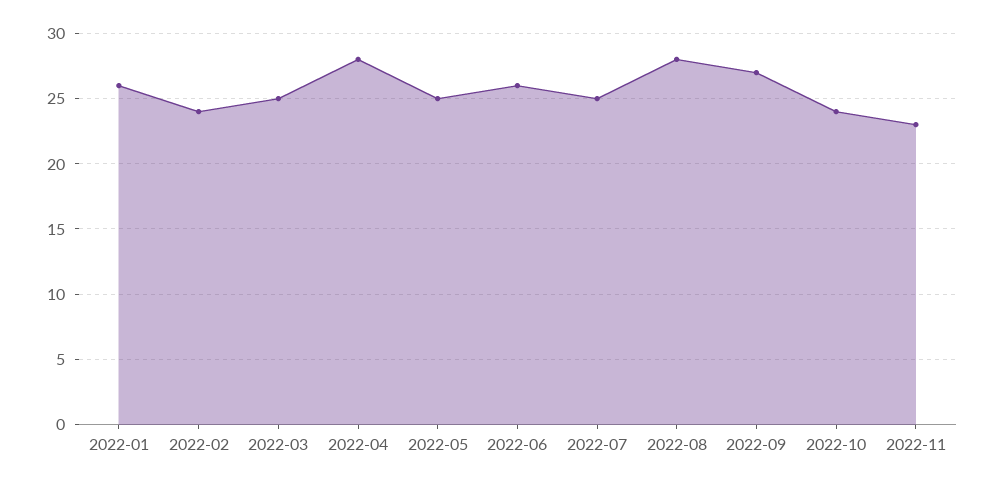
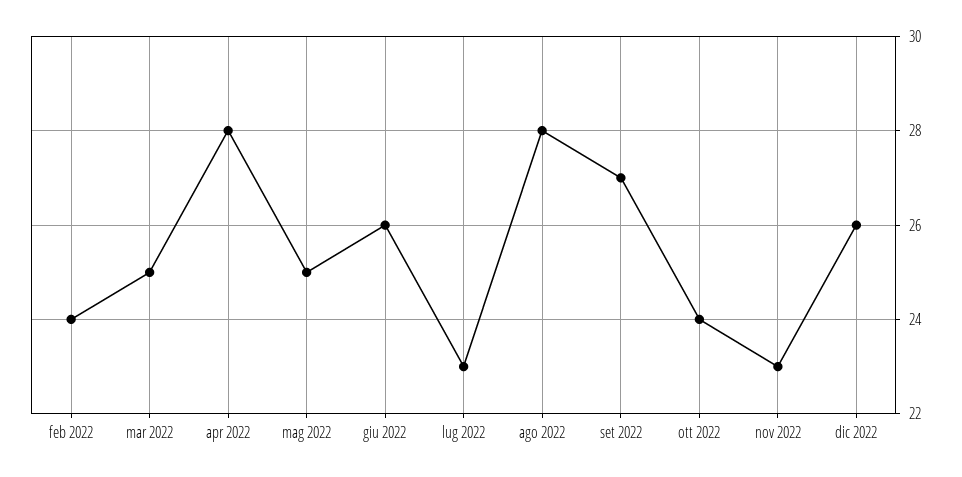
2022-01: 26 -> none
2022-07: 25 -> 23
dic 2022: none -> 26

